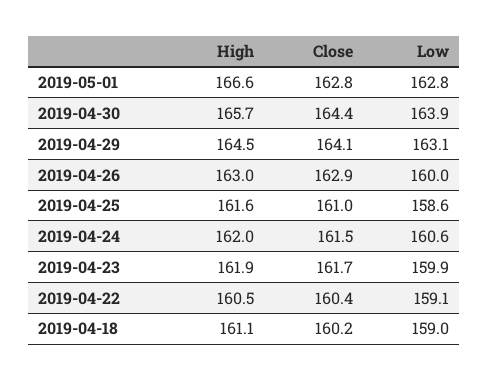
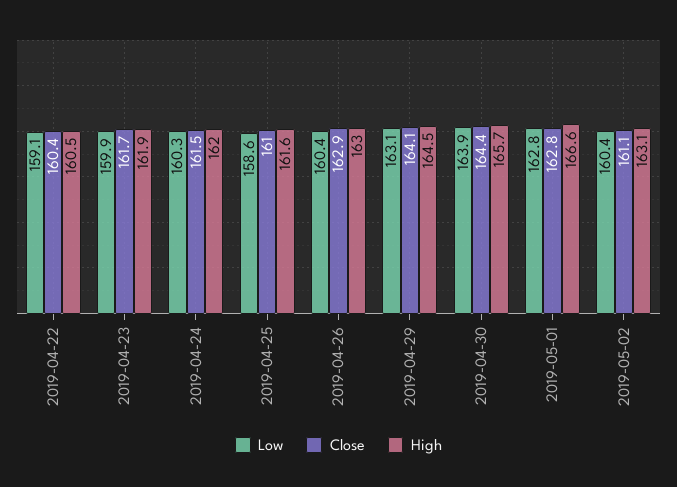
Low, 2019-04-26: 160 -> 160.4
Low, 2019-04-24: 160.6 -> 160.3
High, 2019-04-18: 161.1 -> none
Close, 2019-04-18: 160.2 -> none
Low, 2019-04-18: 159 -> none
Low, 2019-05-02: none -> 160.4
Close, 2019-05-02: none -> 161.1
High, 2019-05-02: none -> 163.1

